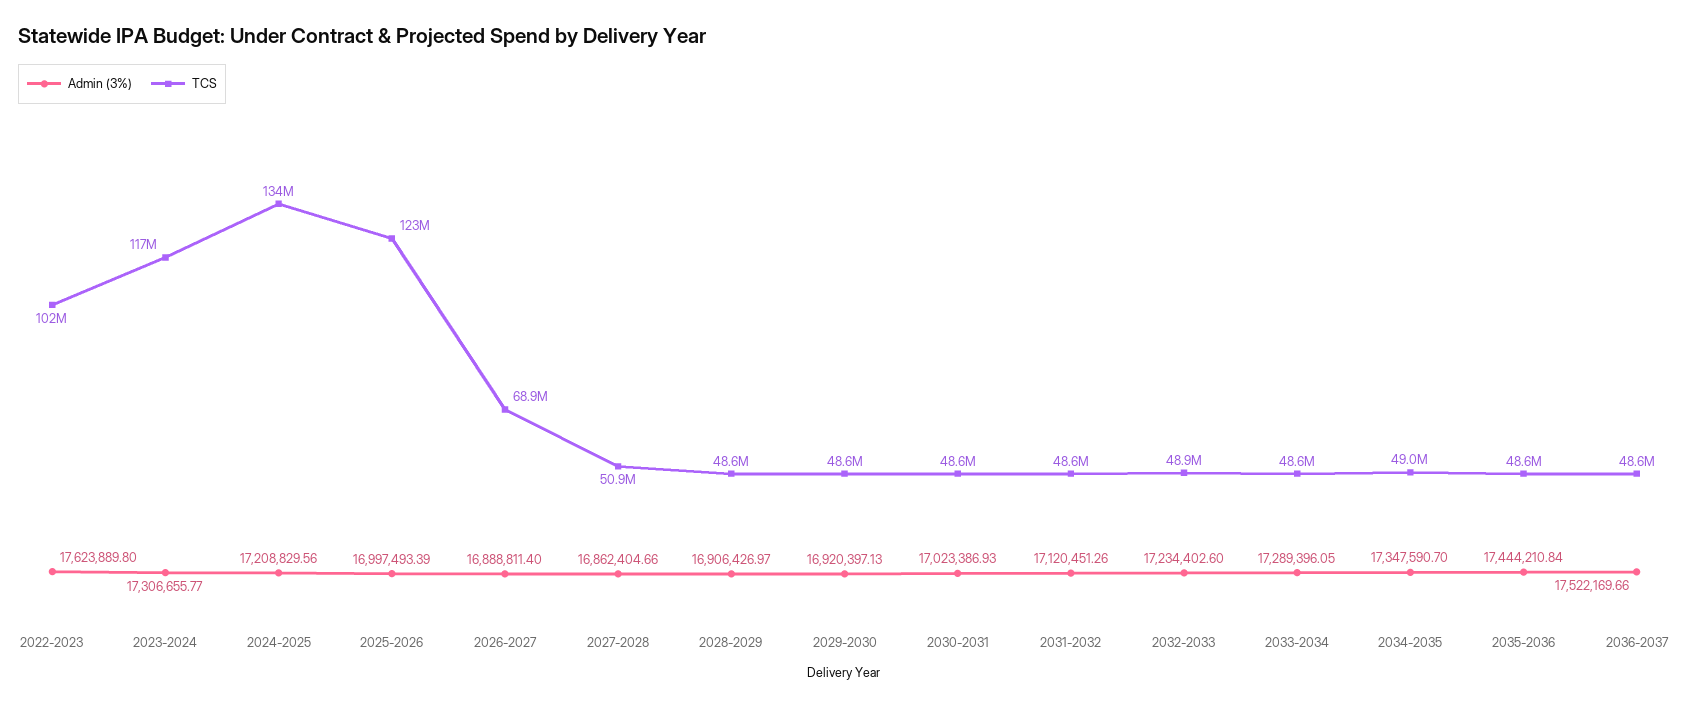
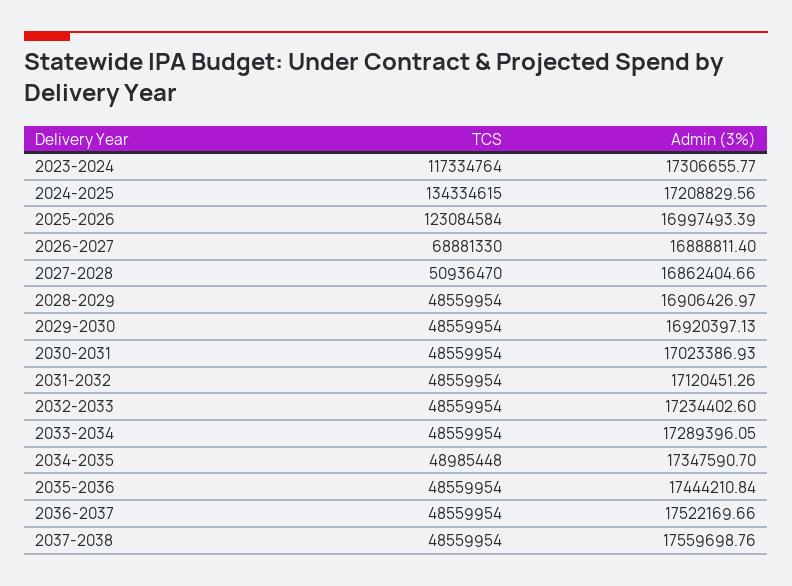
Admin (3%), 2022-2023: 17623889.8 -> none
TCS, 2022-2023: 102000000 -> none
TCS, 2032-2033: 48900000 -> 48559954
TCS, 2037-2038: none -> 48559954
Admin (3%), 2037-2038: none -> 17559698.76

